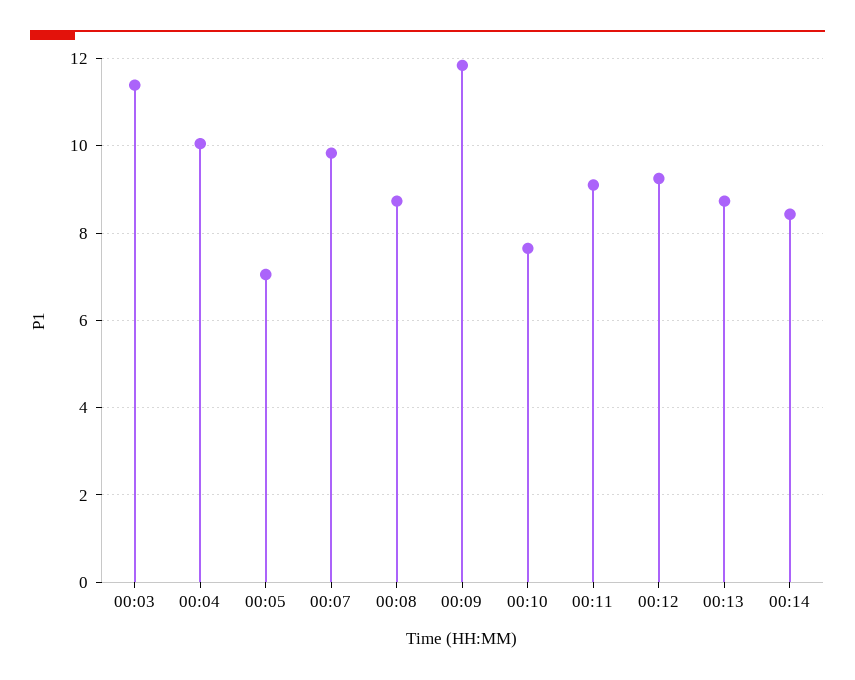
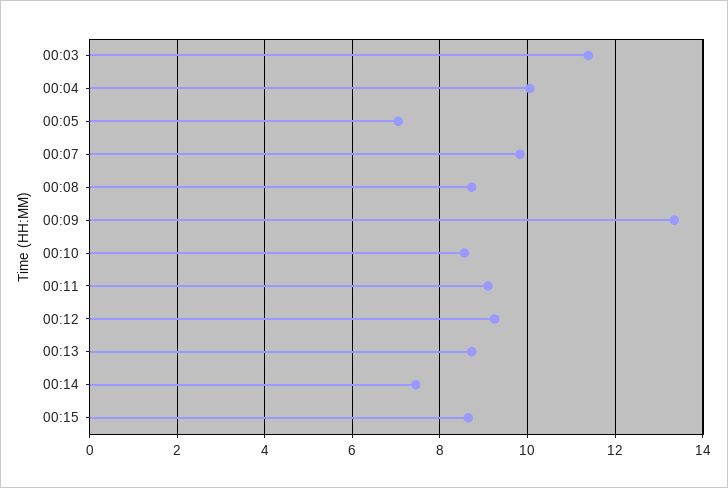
00:09: 11.8 -> 13.4
00:10: 7.6 -> 8.6
00:14: 8.4 -> 7.4
00:15: none -> 8.6

